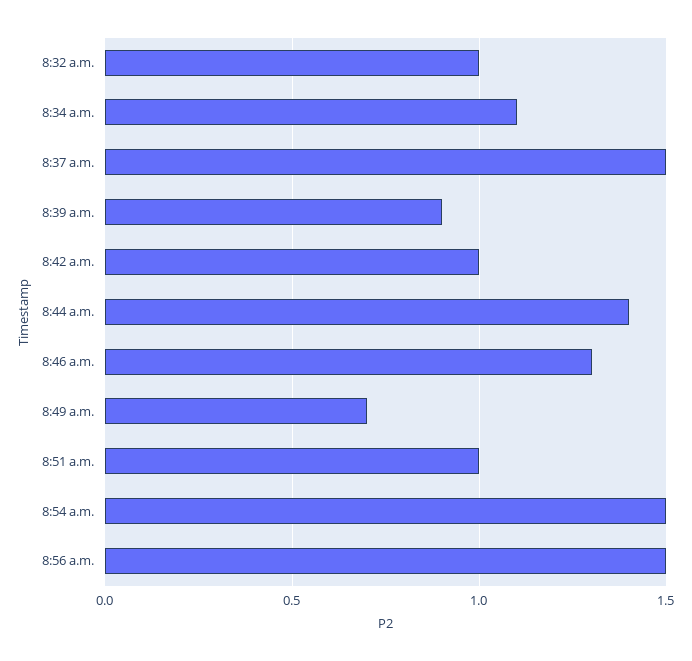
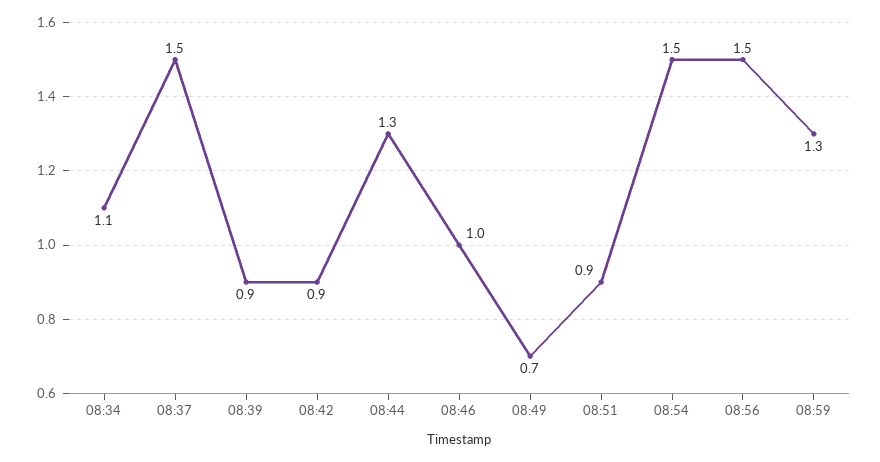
8:32 a.m.: 1 -> none
8:42 a.m.: 1 -> 0.9
8:44 a.m.: 1.4 -> 1.3
8:46 a.m.: 1.3 -> 1
8:51 a.m.: 1 -> 0.9
08:59: none -> 1.3

